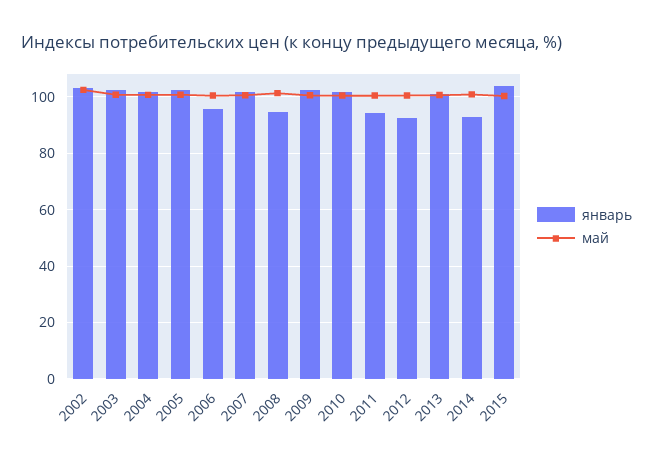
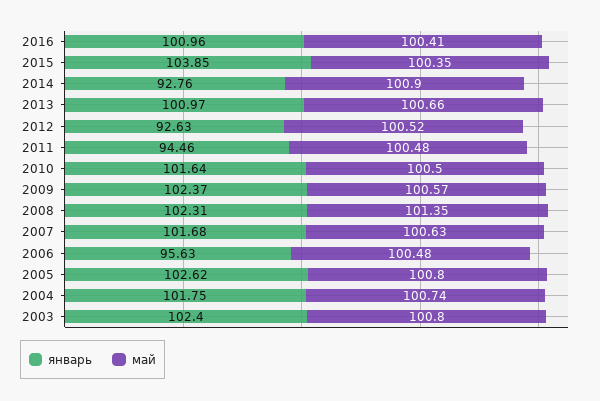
январь, 2002: 102.5 -> none
май, 2002: 102.5 -> none
январь, 2008: 95 -> 102.31
январь, 2016: none -> 100.96
май, 2016: none -> 100.41

